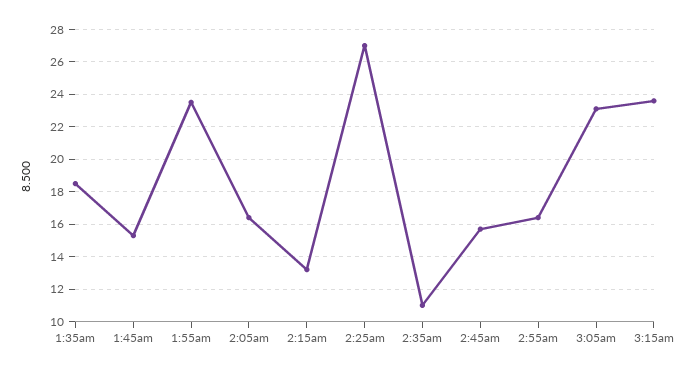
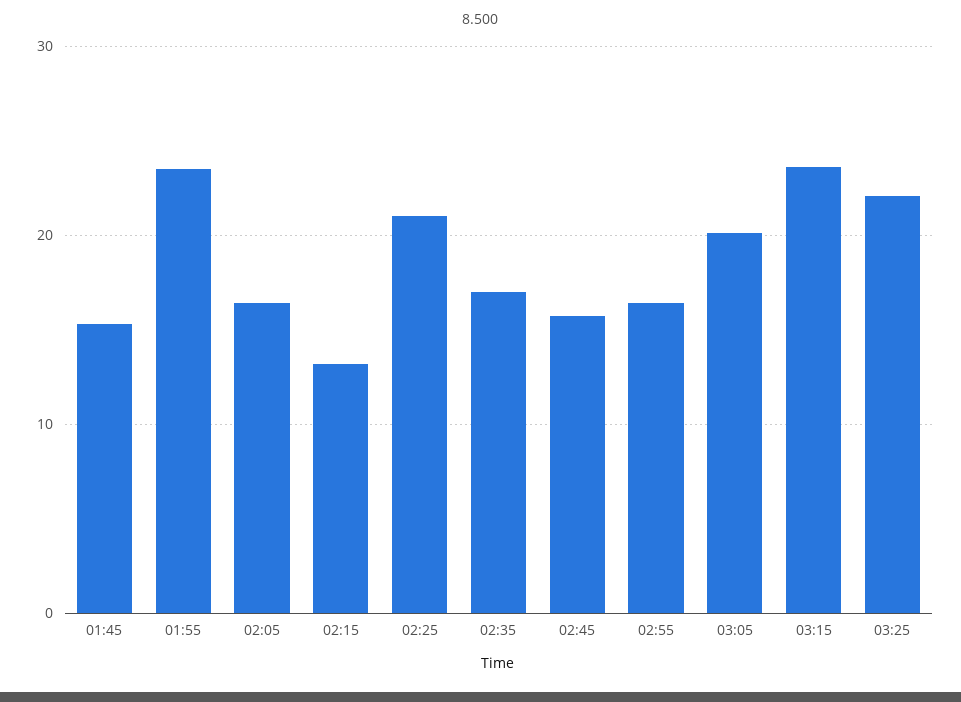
1:35am: 18.5 -> none
2:25am: 27 -> 21
2:35am: 11 -> 17
3:05am: 23 -> 20
03:25: none -> 22

